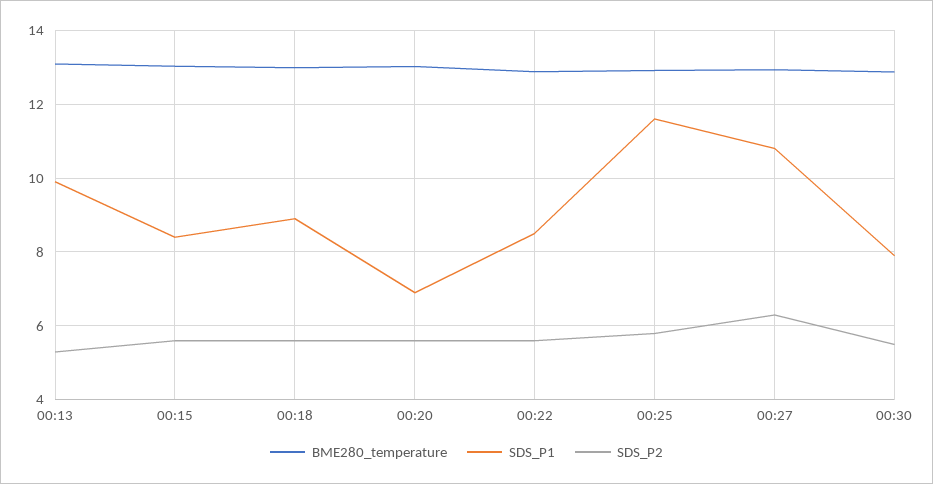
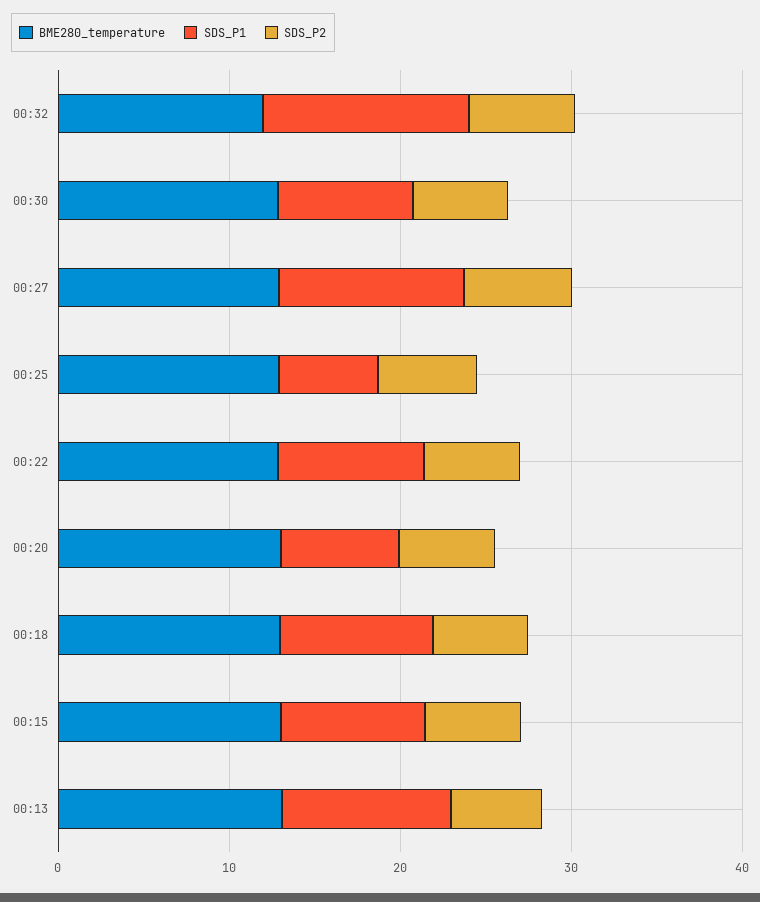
SDS_P1, 00:25: 11.6 -> 6
BME280_temperature, 00:32: none -> 12
SDS_P1, 00:32: none -> 12
SDS_P2, 00:32: none -> 6

